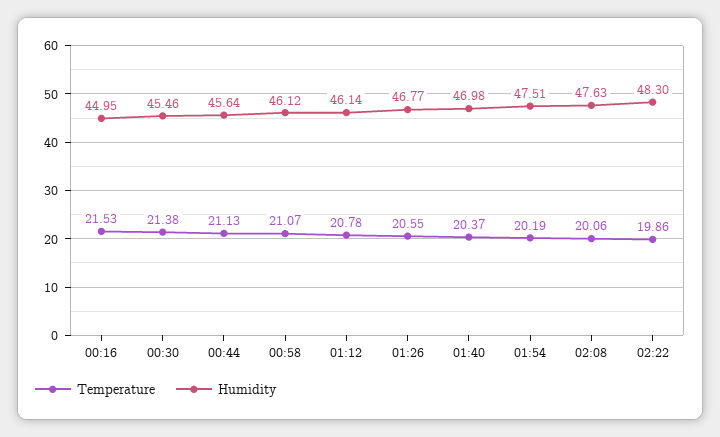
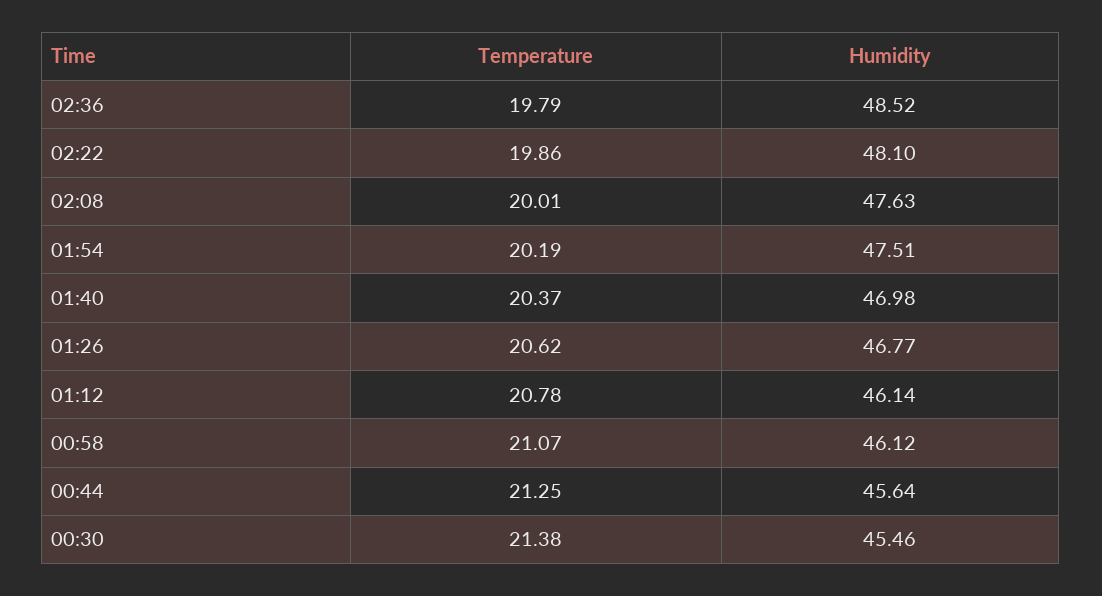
Temperature, 00:16: 21.53 -> none
Humidity, 00:16: 44.95 -> none
Temperature, 00:44: 21.13 -> 21.25
Temperature, 01:26: 20.55 -> 20.62
Temperature, 02:08: 20.06 -> 20.01
Humidity, 02:22: 48.3 -> 48.1
Temperature, 02:36: none -> 19.79
Humidity, 02:36: none -> 48.52

